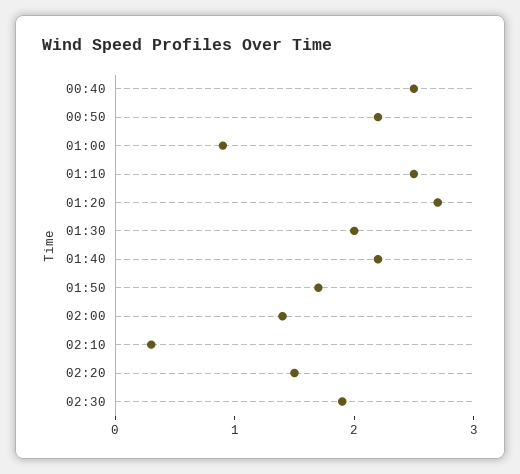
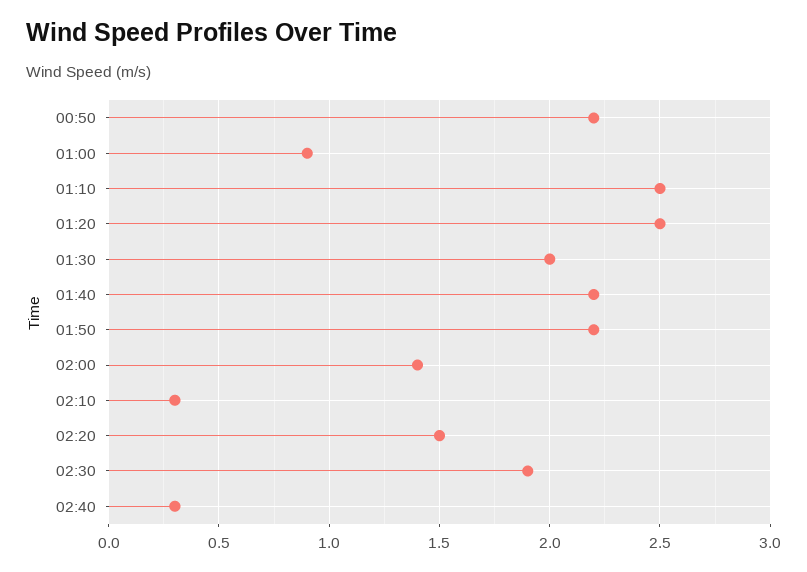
00:40: 2.5 -> none
01:20: 2.7 -> 2.5
01:50: 1.7 -> 2.2
02:40: none -> 0.3

